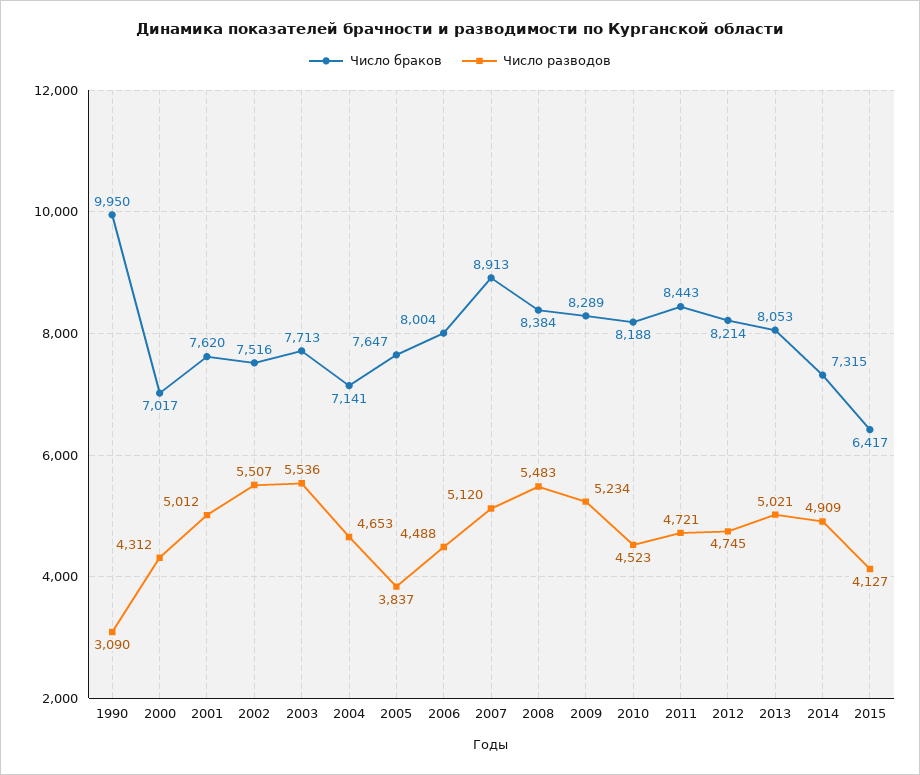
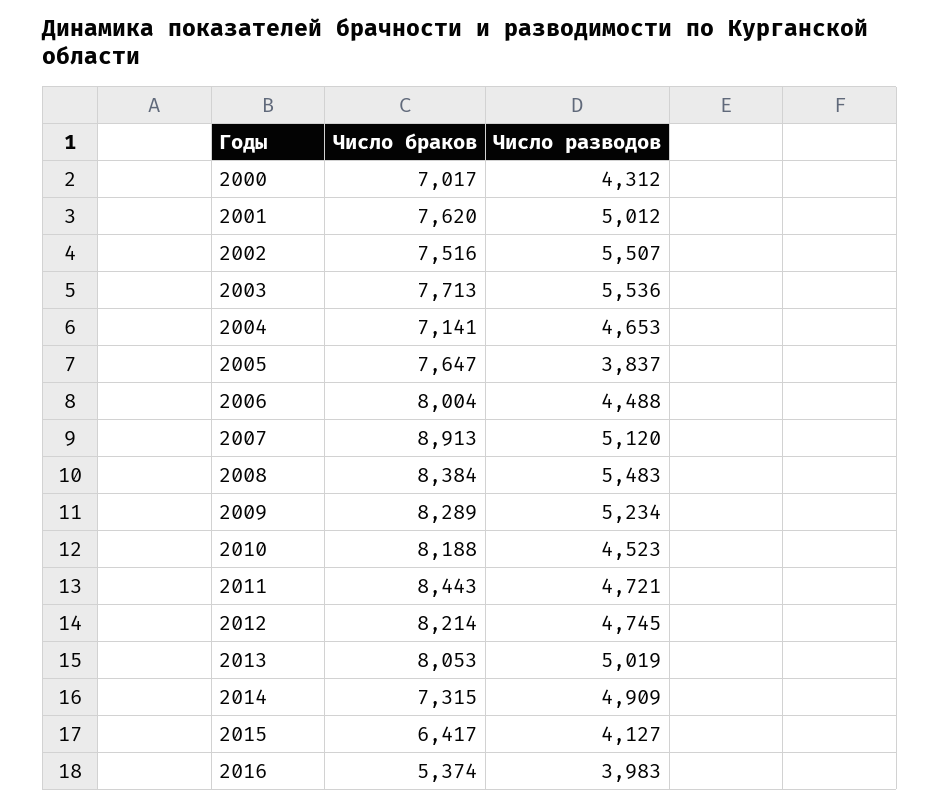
Число браков, 1990: 9950 -> none
Число разводов, 1990: 3090 -> none
Число разводов, 2013: 5021 -> 5019
Число браков, 2016: none -> 5374
Число разводов, 2016: none -> 3983

